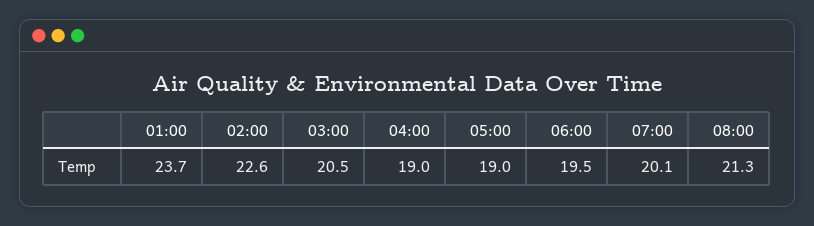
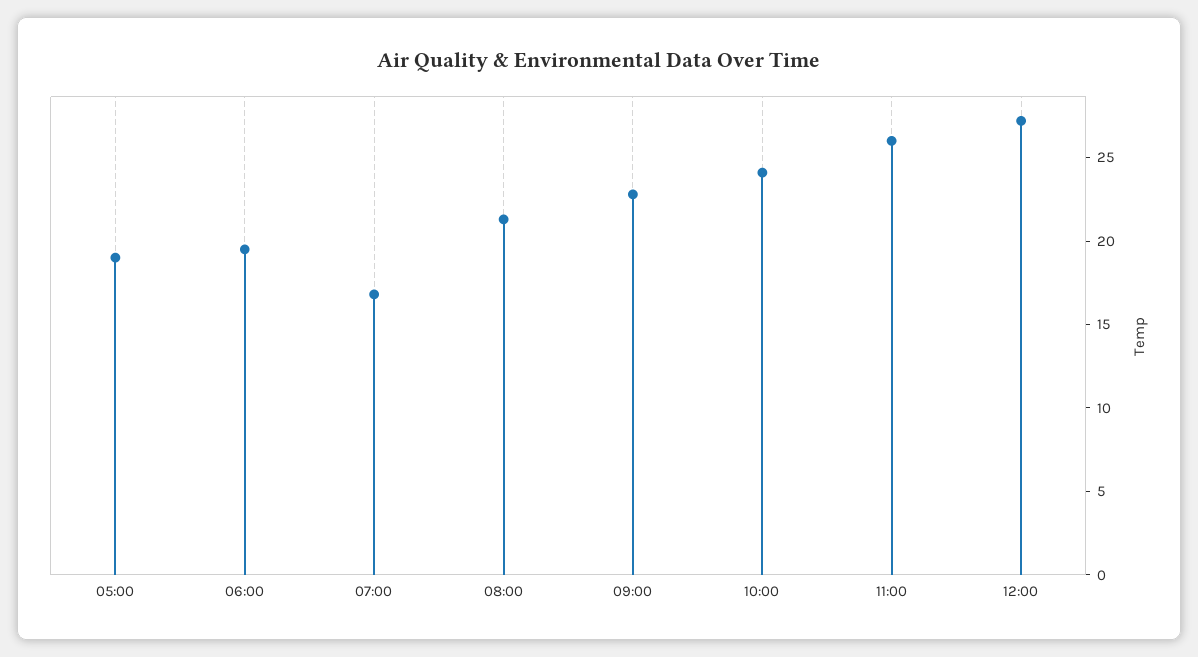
01:00: 23.7 -> none
02:00: 22.6 -> none
03:00: 20.5 -> none
04:00: 19 -> none
07:00: 20.1 -> 17
09:00: none -> 23
10:00: none -> 24
11:00: none -> 26
12:00: none -> 27

